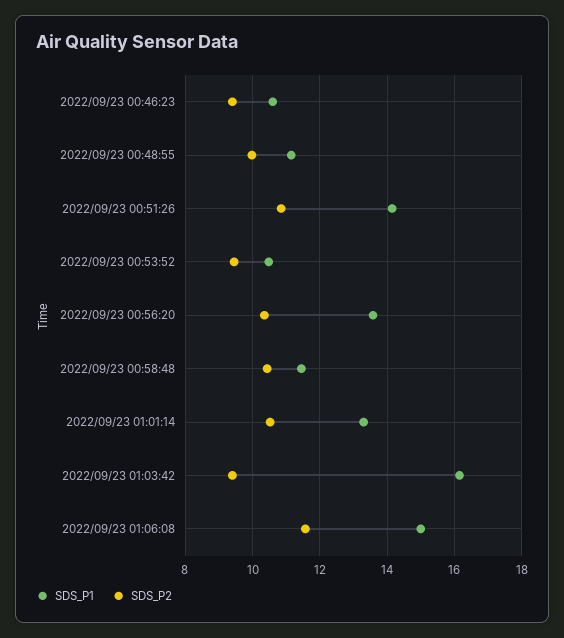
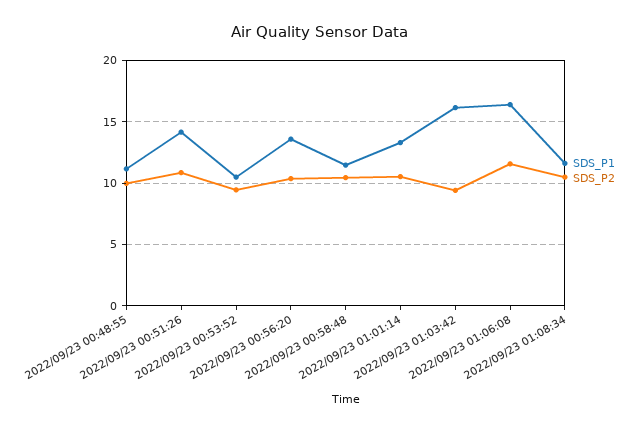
SDS_P1, 2022/09/23 00:46:23: 10.6 -> none
SDS_P2, 2022/09/23 00:46:23: 9.4 -> none
SDS_P1, 2022/09/23 01:06:08: 15 -> 16.5
SDS_P1, 2022/09/23 01:08:34: none -> 11.5
SDS_P2, 2022/09/23 01:08:34: none -> 10.5

